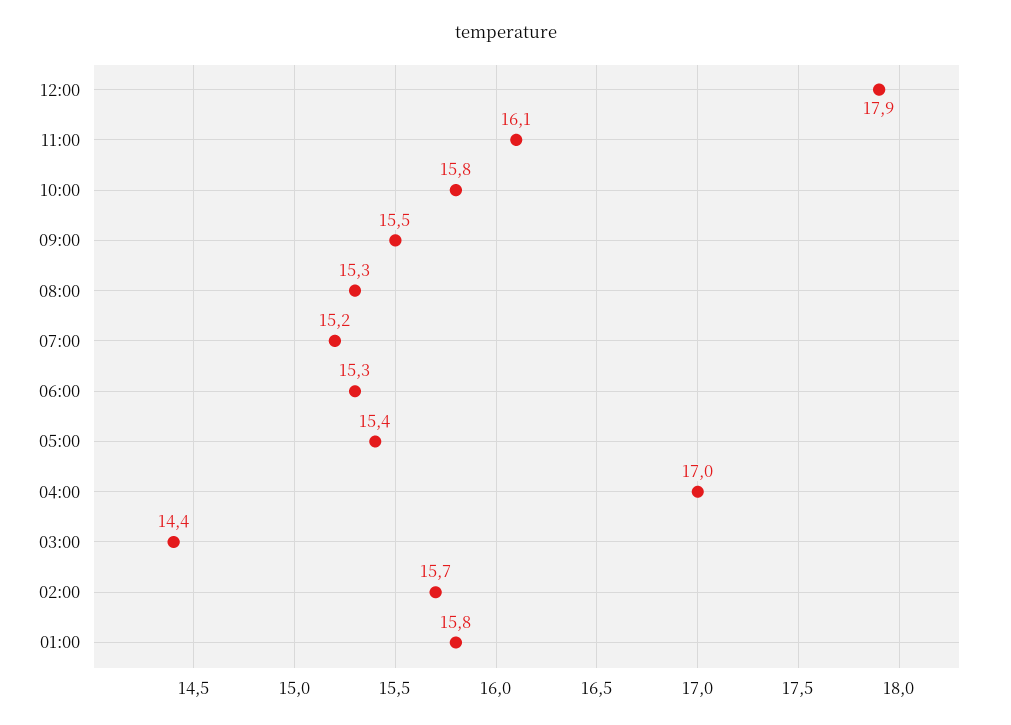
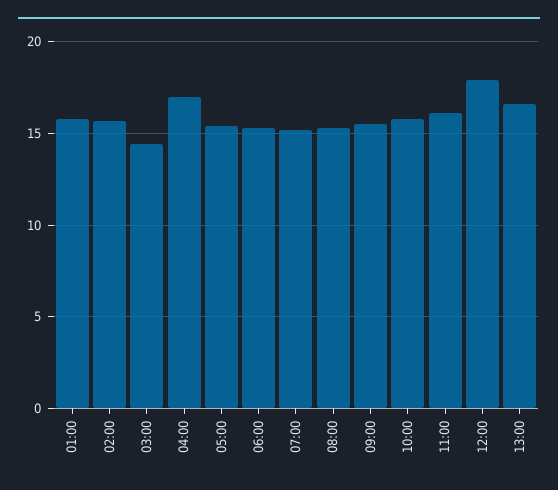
13:00: none -> 16.5

